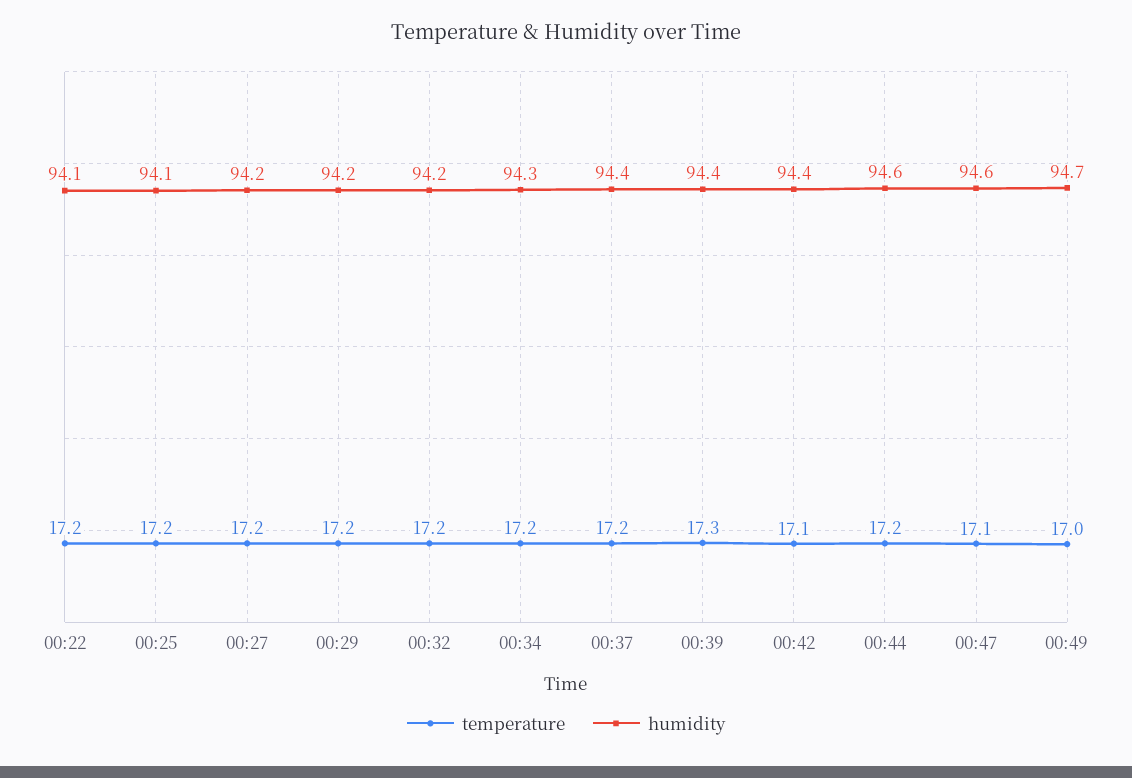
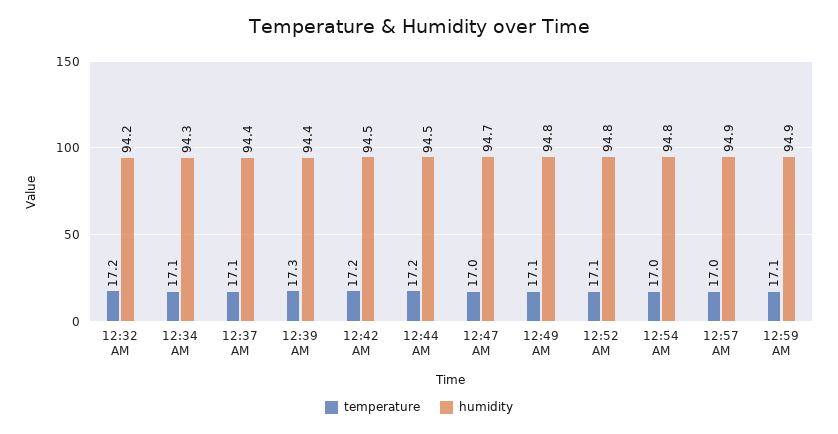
temperature, 00:22: 17.2 -> none
humidity, 00:22: 94.1 -> none
temperature, 00:25: 17.2 -> none
humidity, 00:25: 94.1 -> none
temperature, 00:27: 17.2 -> none
humidity, 00:27: 94.2 -> none
temperature, 00:29: 17.2 -> none
humidity, 00:29: 94.2 -> none
temperature, 00:34: 17.2 -> 17.1
temperature, 00:37: 17.2 -> 17.1
temperature, 00:42: 17.1 -> 17.2
humidity, 00:42: 94.4 -> 94.5
humidity, 00:44: 94.6 -> 94.5
temperature, 00:47: 17.1 -> 17
humidity, 00:47: 94.6 -> 94.7
temperature, 00:49: 17 -> 17.1
humidity, 00:49: 94.7 -> 94.8
temperature, 12:52 AM: none -> 17.1
humidity, 12:52 AM: none -> 94.8
temperature, 12:54 AM: none -> 17
humidity, 12:54 AM: none -> 94.8
temperature, 12:57 AM: none -> 17
humidity, 12:57 AM: none -> 94.9
temperature, 12:59 AM: none -> 17.1
humidity, 12:59 AM: none -> 94.9

